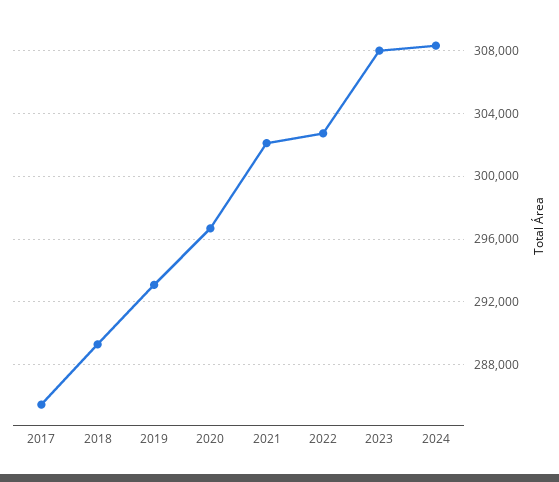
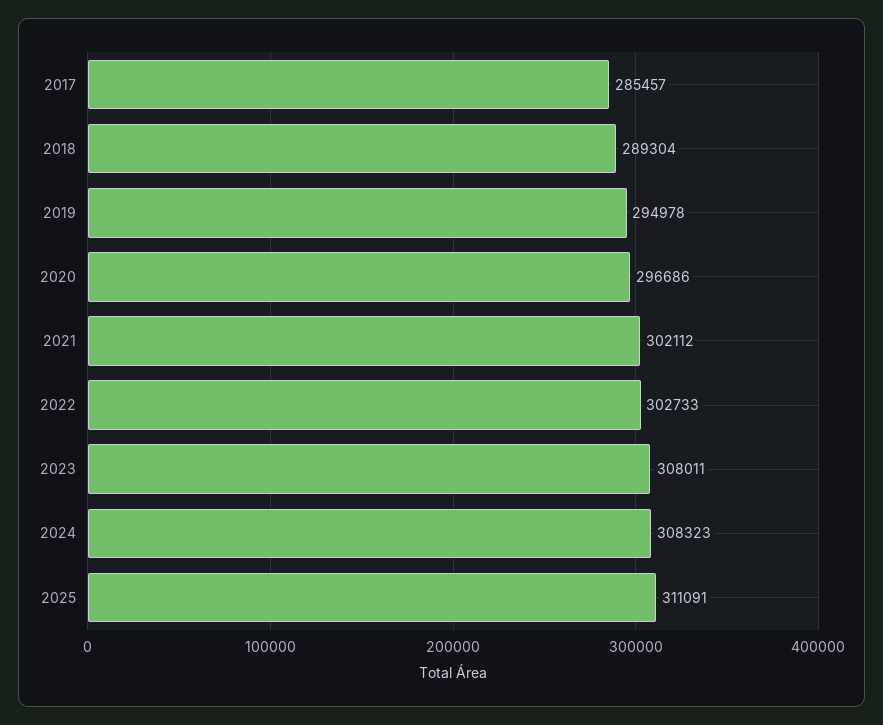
2019: 293000 -> 294978
2025: none -> 311091

